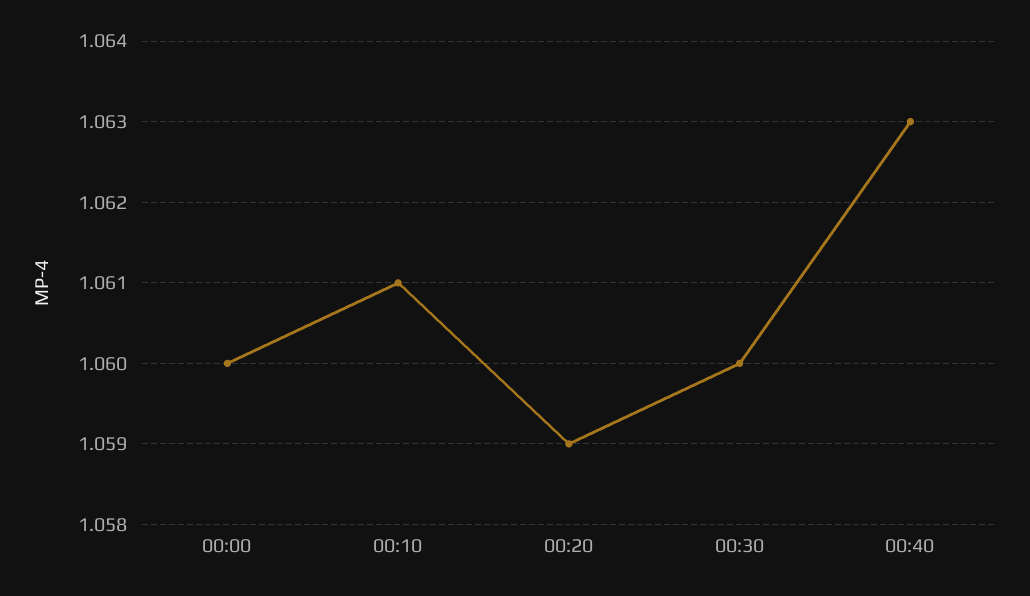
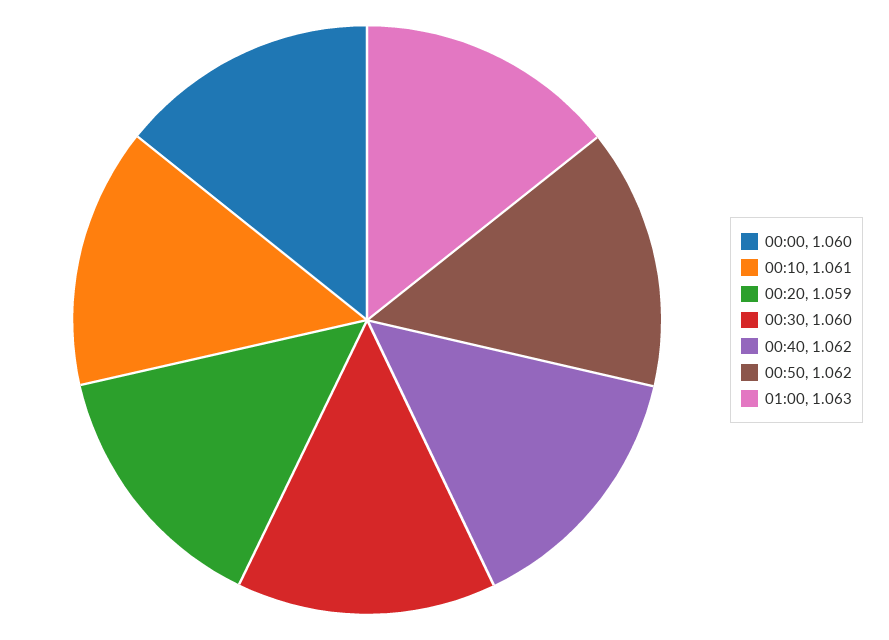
00:40: 1.063 -> 1.062
00:50: none -> 1.062
01:00: none -> 1.063

